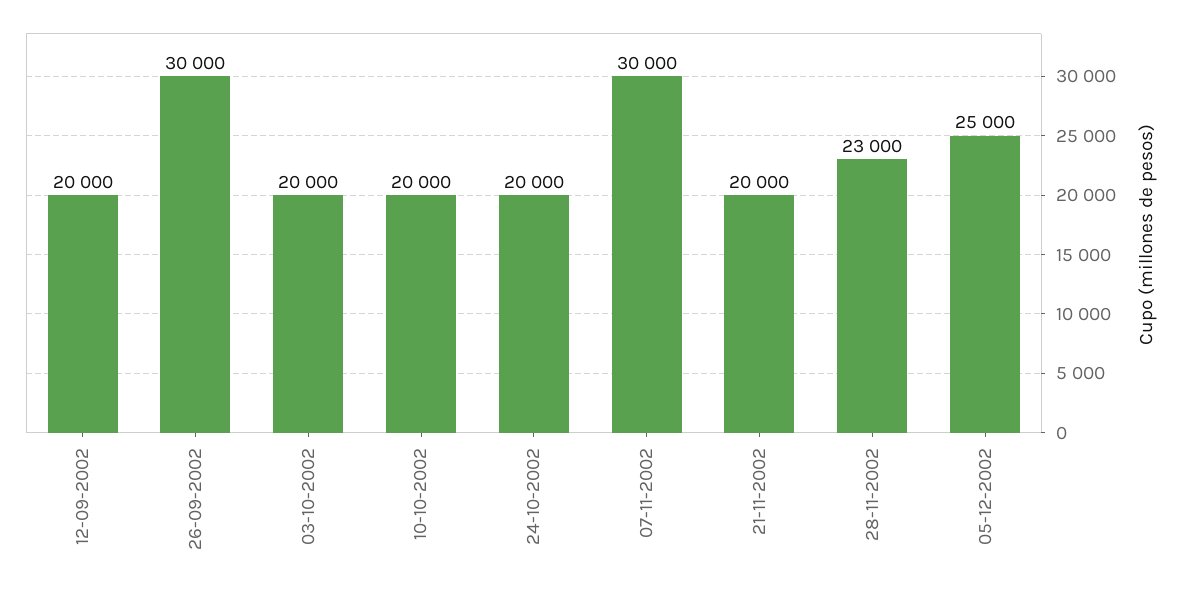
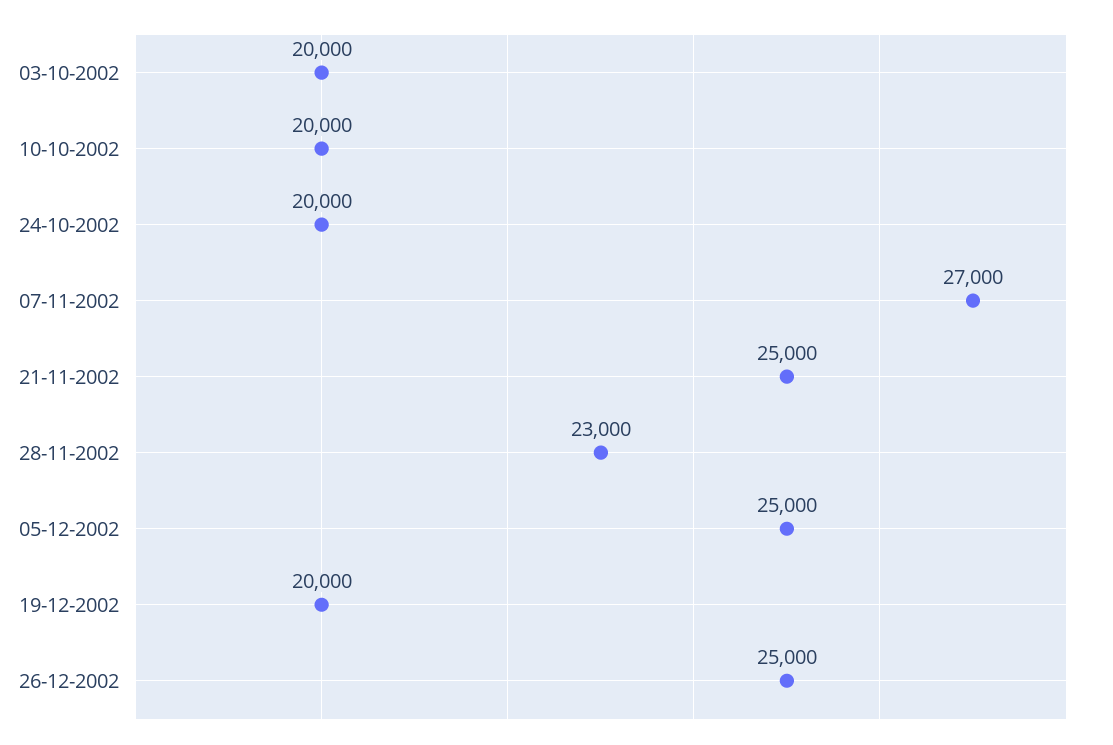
12-09-2002: 20000 -> none
26-09-2002: 30000 -> none
07-11-2002: 30000 -> 27000
21-11-2002: 20000 -> 25000
19-12-2002: none -> 20000
26-12-2002: none -> 25000

